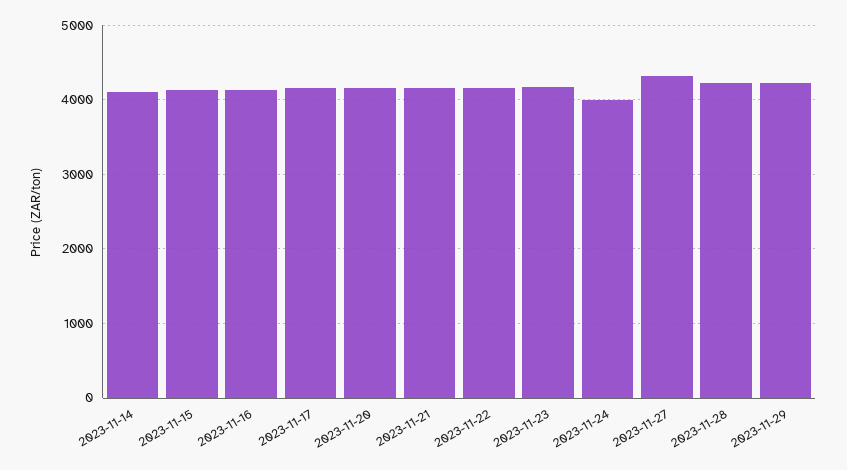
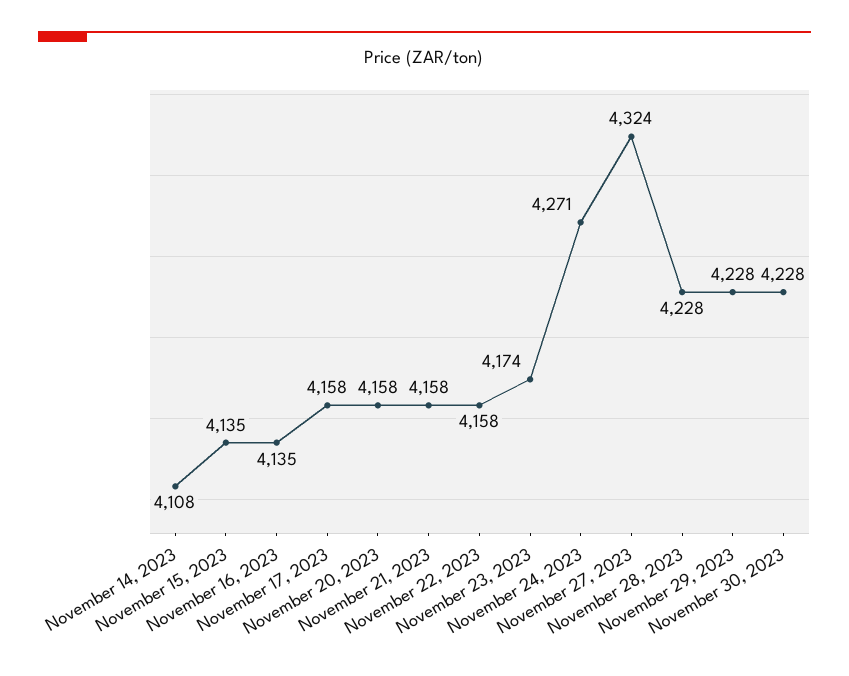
2023-11-24: 4000 -> 4271
November 30, 2023: none -> 4228

